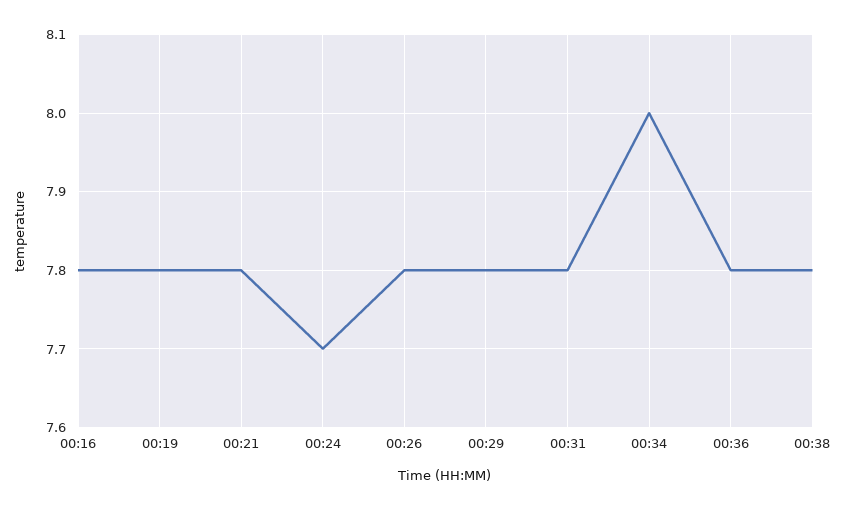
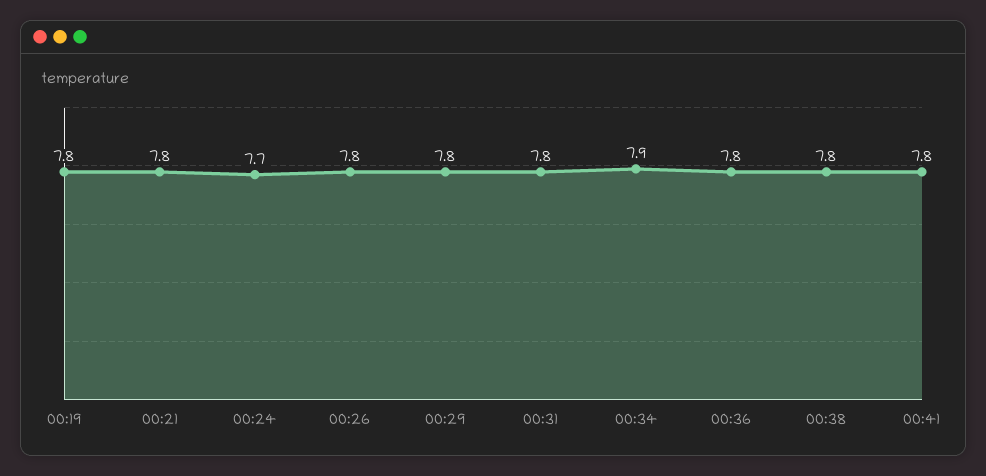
00:16: 7.8 -> none
00:34: 8 -> 7.9
00:41: none -> 7.8

